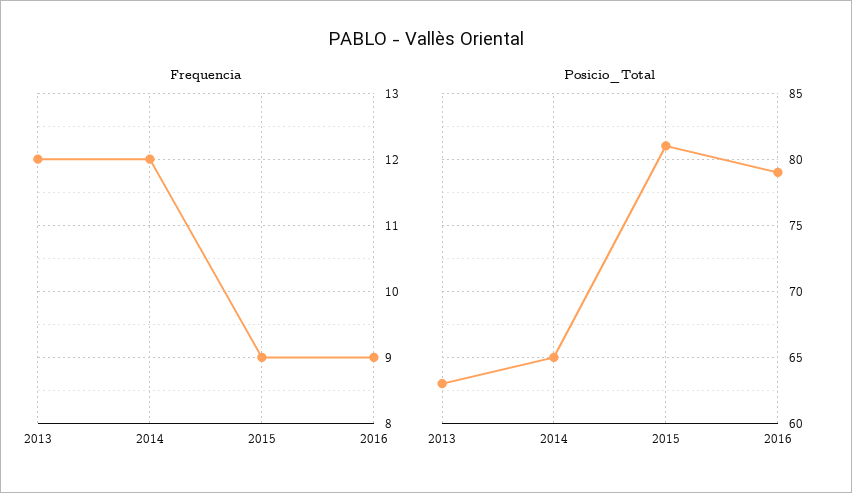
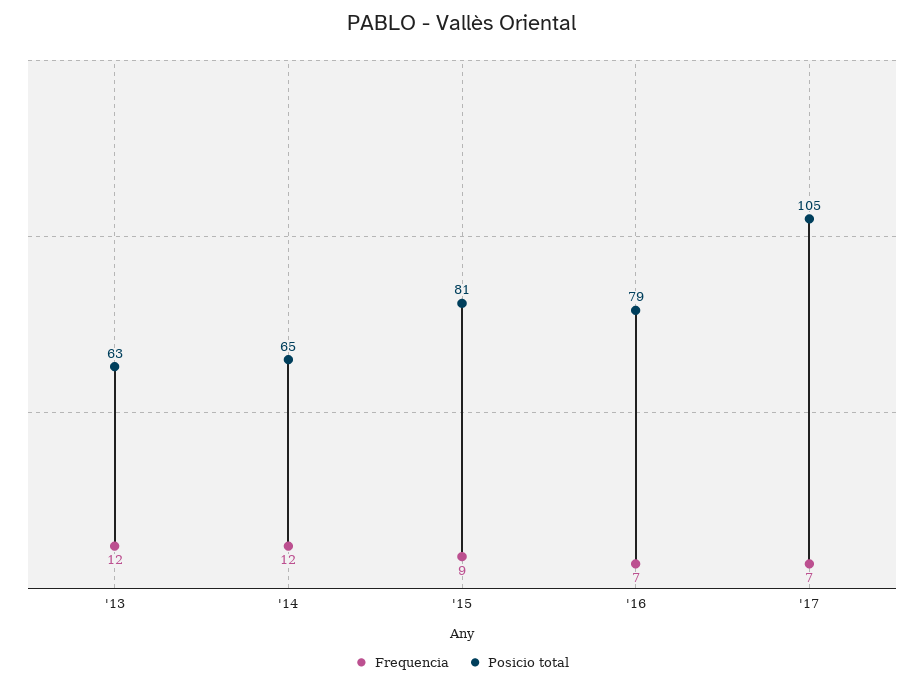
Frequencia, 2016: 9 -> 7
Frequencia, '17: none -> 7
Posicio_Total, '17: none -> 105

